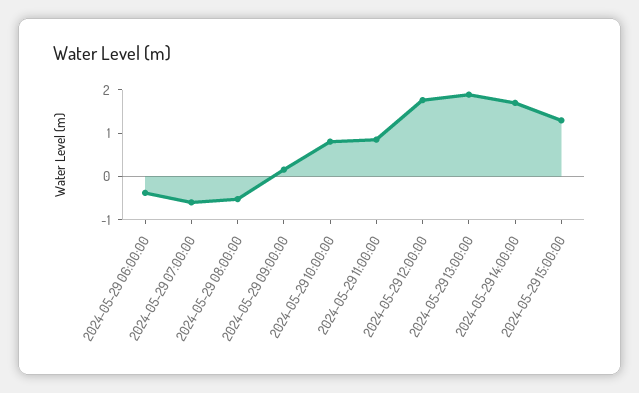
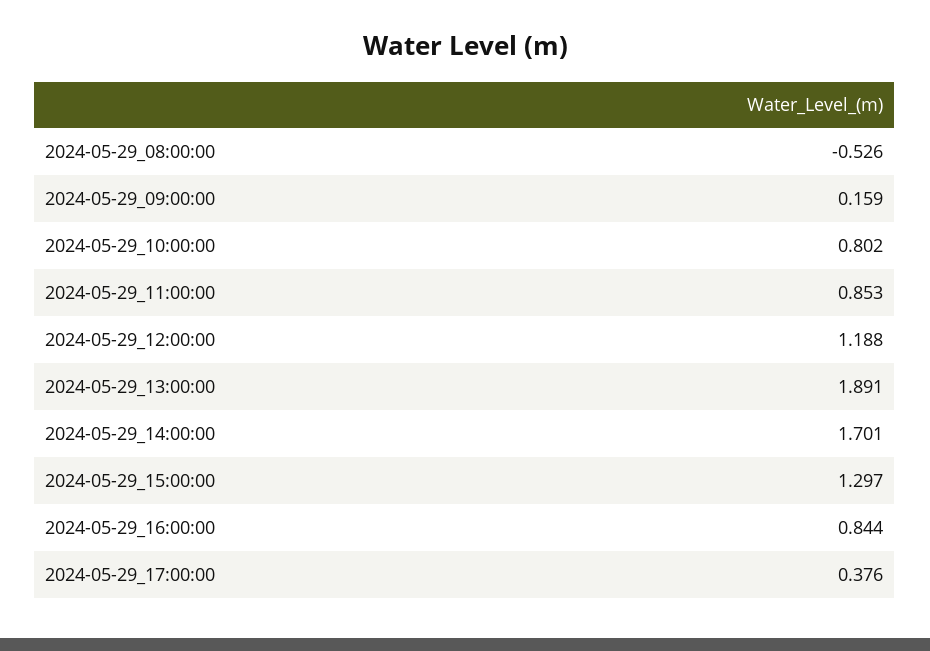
2024-05-29 06:00:00: -0.4 -> none
2024-05-29 07:00:00: -0.6 -> none
2024-05-29 12:00:00: 1.8 -> 1.188
2024-05-29_16:00:00: none -> 0.844
2024-05-29_17:00:00: none -> 0.376

